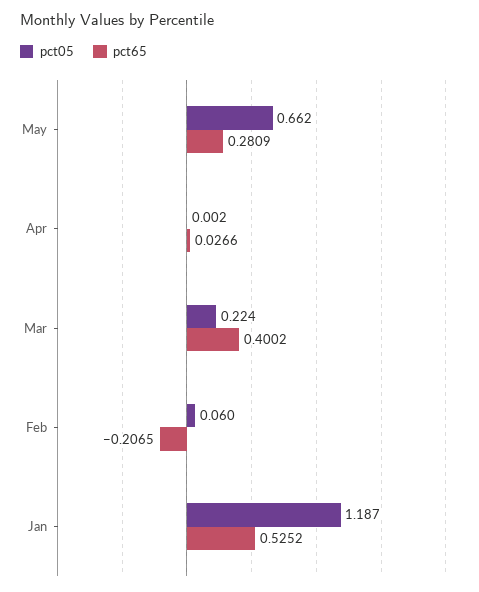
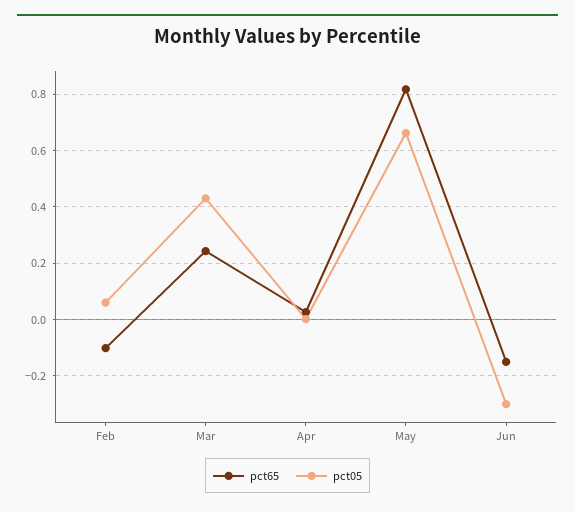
pct65, May: 0.2809 -> 0.825
pct05, Mar: 0.224 -> 0.425
pct65, Mar: 0.4002 -> 0.25
pct65, Feb: -0.2065 -> -0.1
pct05, Jan: 1.187 -> none
pct65, Jan: 0.5252 -> none
pct65, Jun: none -> -0.15
pct05, Jun: none -> -0.3

